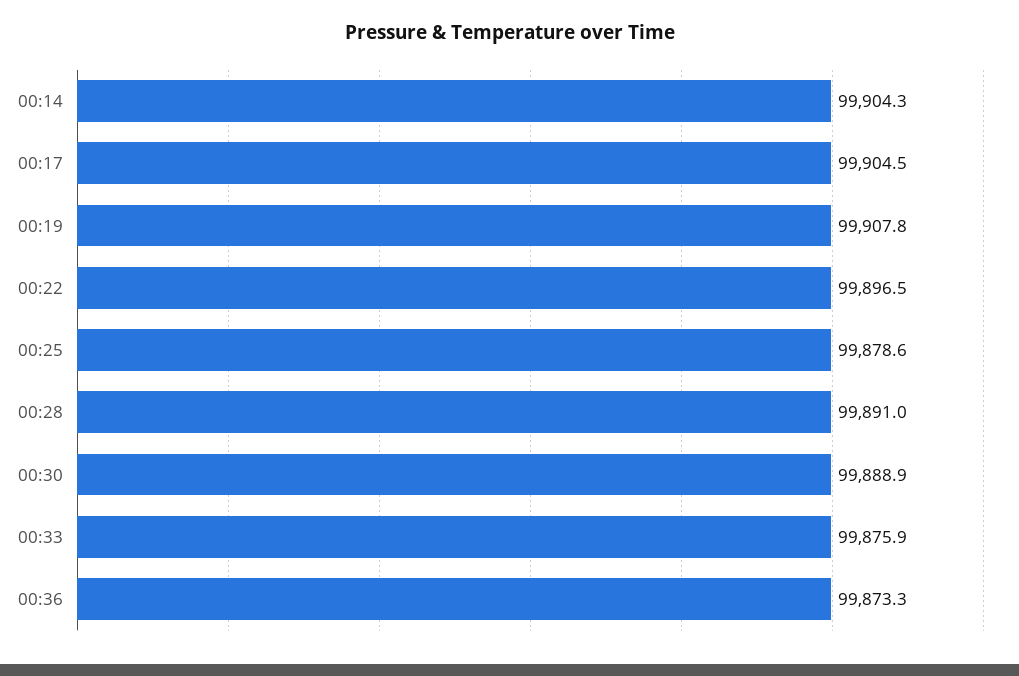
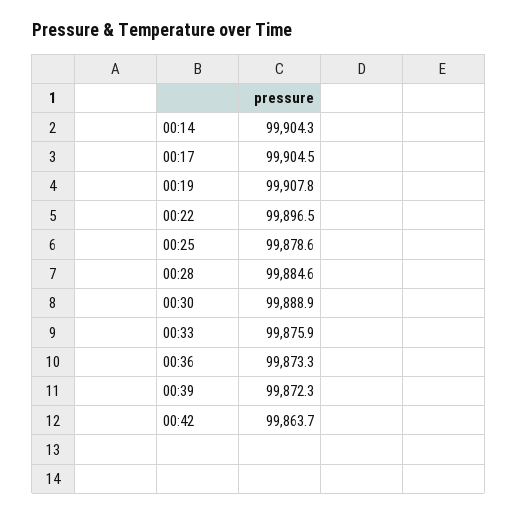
00:28: 99891 -> 99884.6
00:39: none -> 99872.3
00:42: none -> 99863.7

